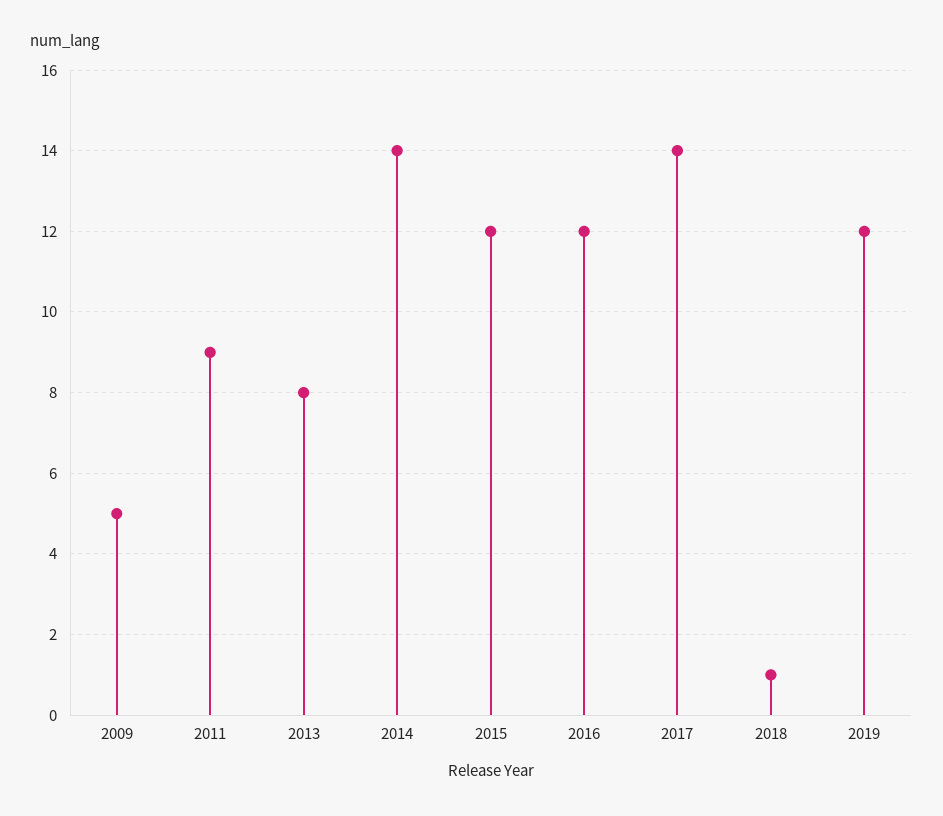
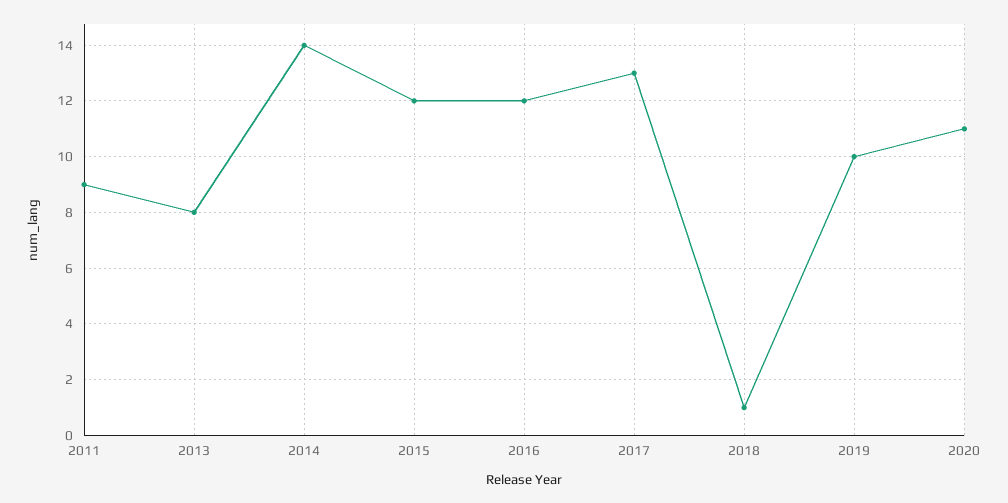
2009: 5 -> none
2017: 14 -> 13
2019: 12 -> 10
2020: none -> 11

